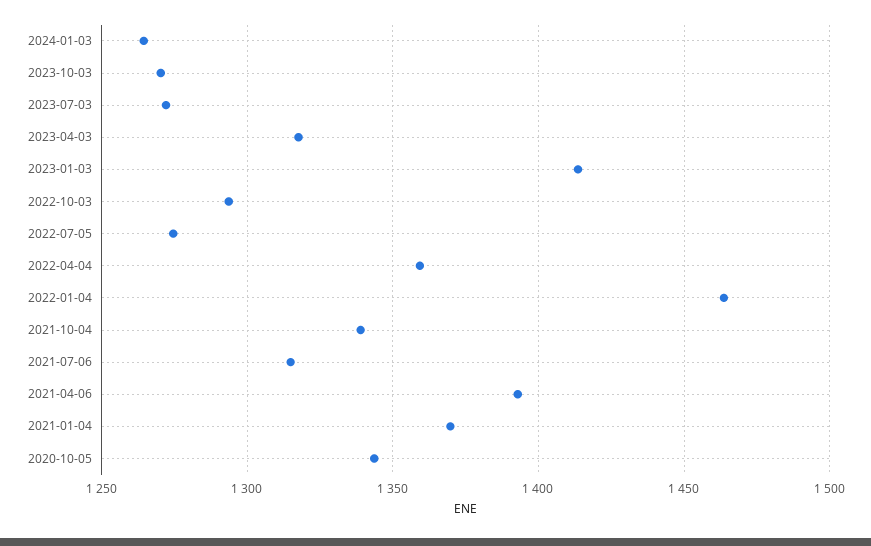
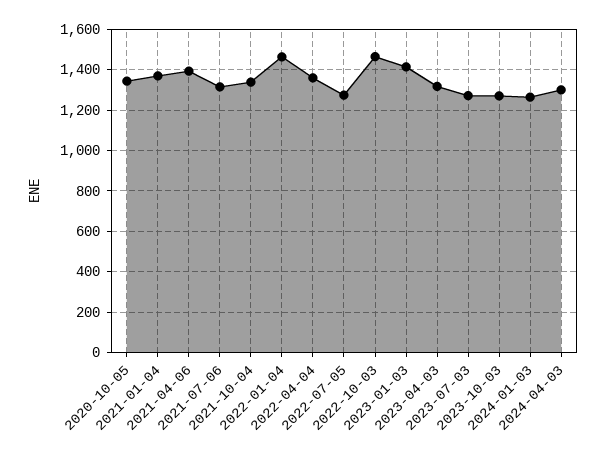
2022-10-03: 1295 -> 1450
2024-04-03: none -> 1300

